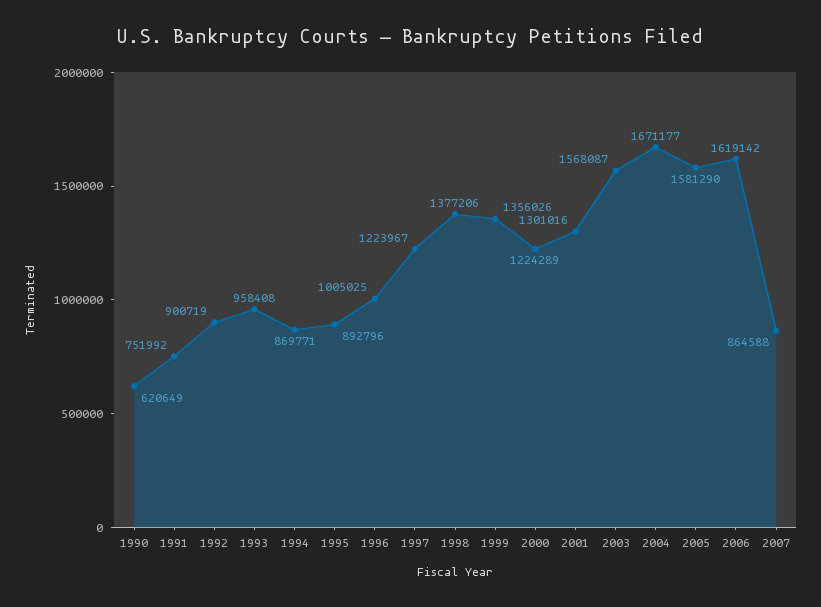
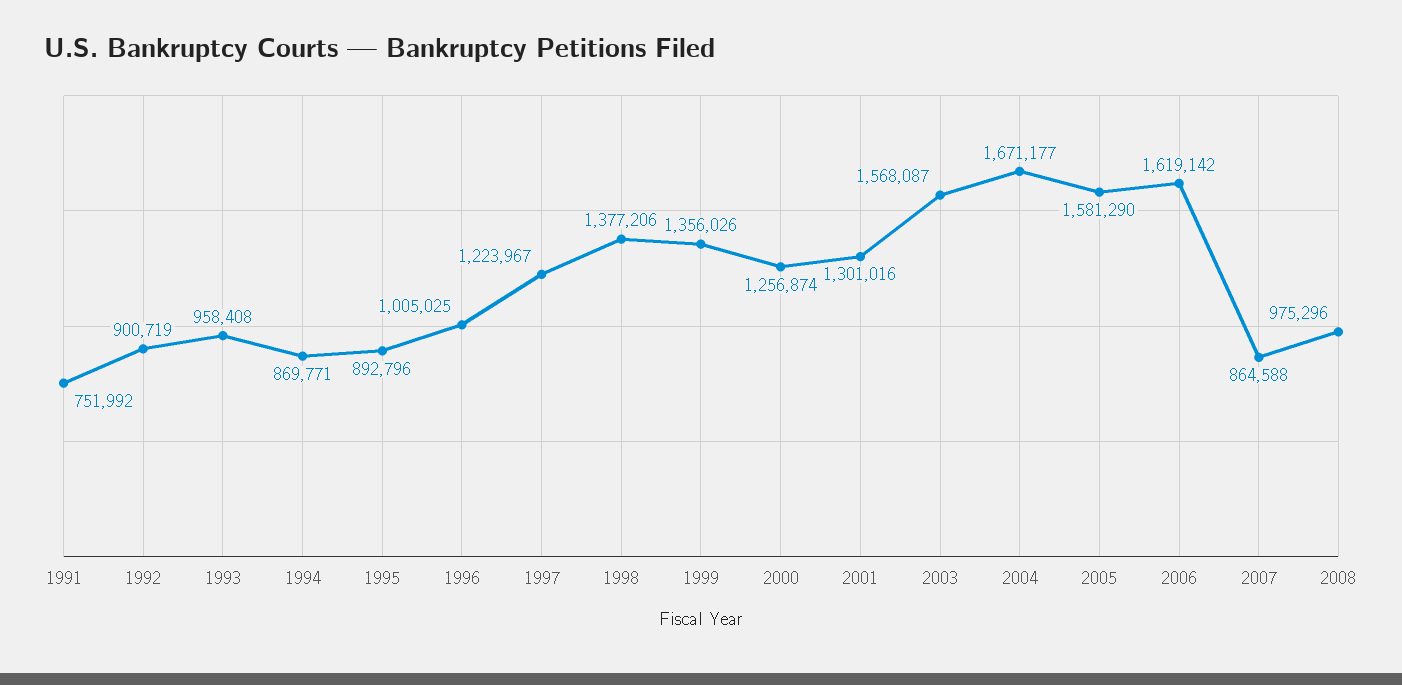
1990: 620649 -> none
2000: 1224289 -> 1256874
2008: none -> 975296

